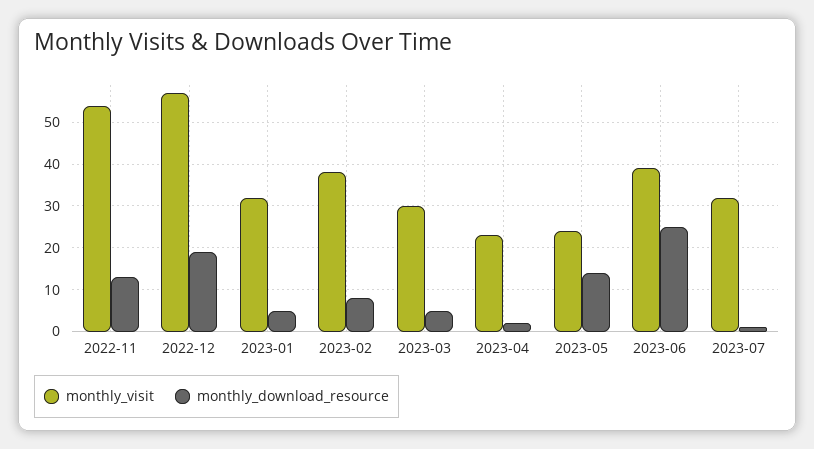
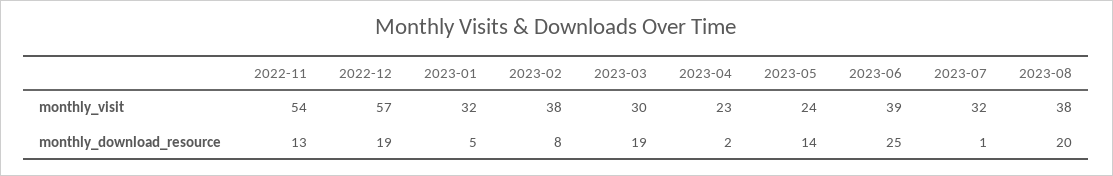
monthly_download_resource, 2023-03: 5 -> 19
monthly_visit, 2023-08: none -> 38
monthly_download_resource, 2023-08: none -> 20

